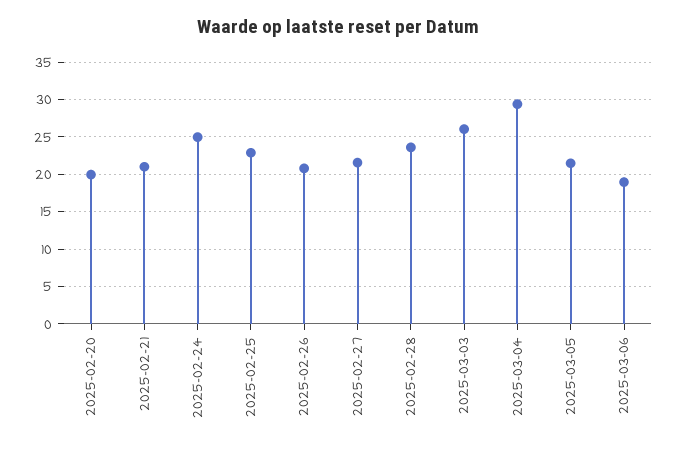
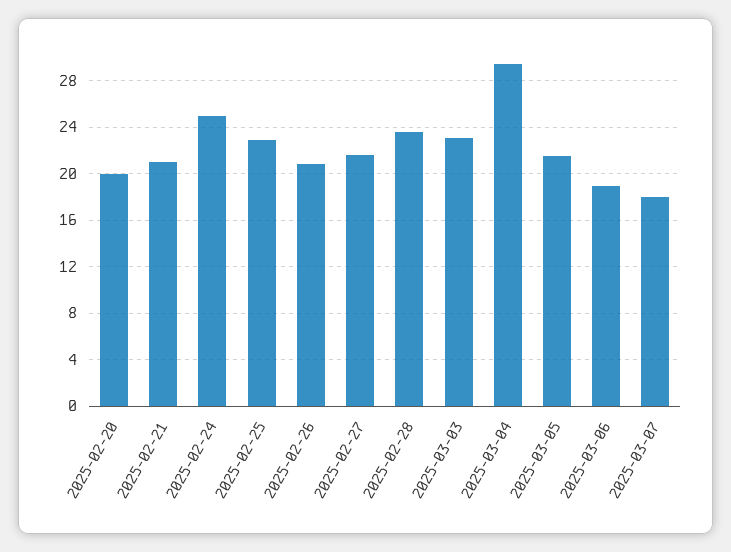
2025-03-03: 26 -> 23
2025-03-07: none -> 18

